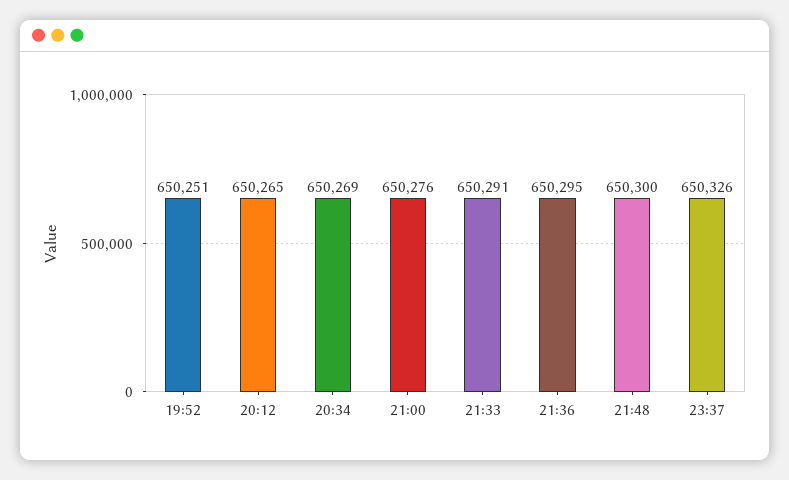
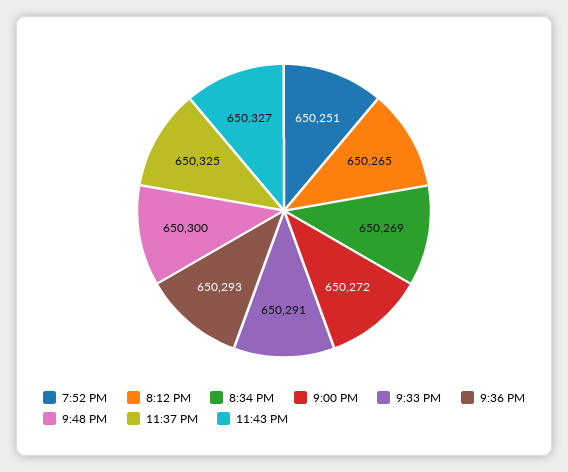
21:00: 650276 -> 650272
21:36: 650295 -> 650293
23:37: 650326 -> 650325
11:43 PM: none -> 650327

